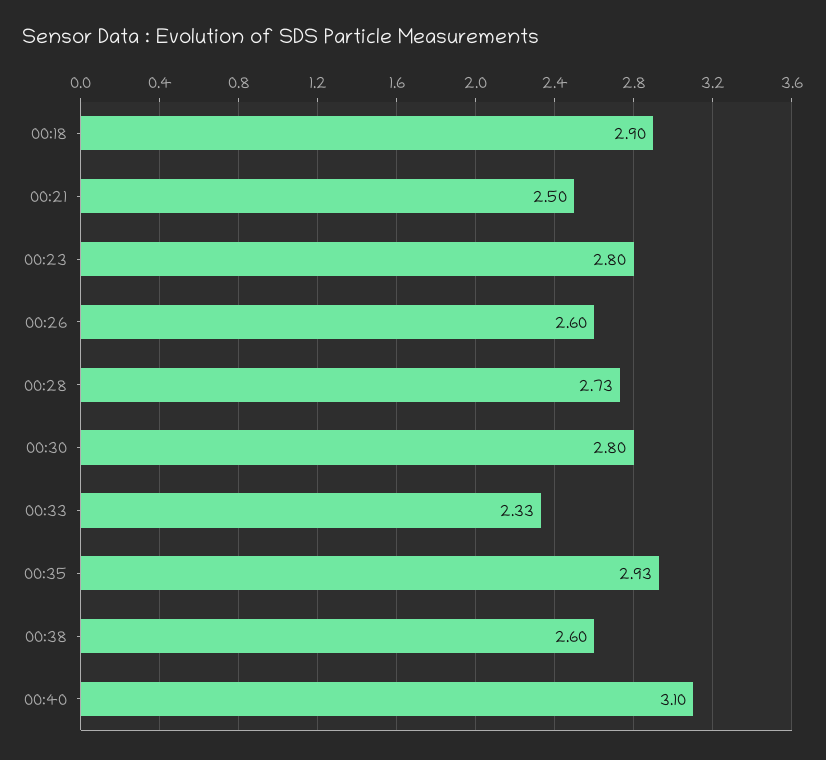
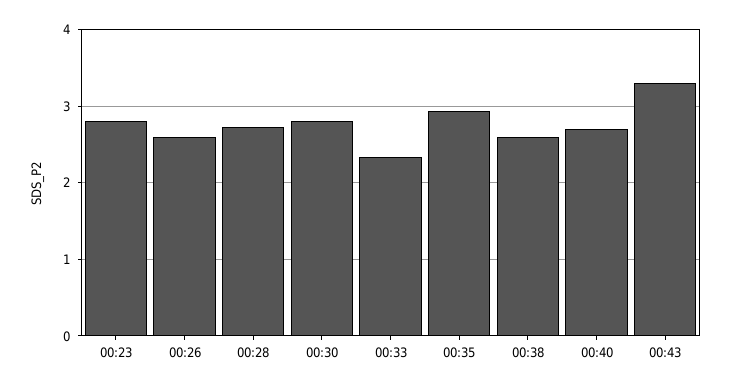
00:18: 2.9 -> none
00:21: 2.5 -> none
00:40: 3.1 -> 2.7
00:43: none -> 3.3

